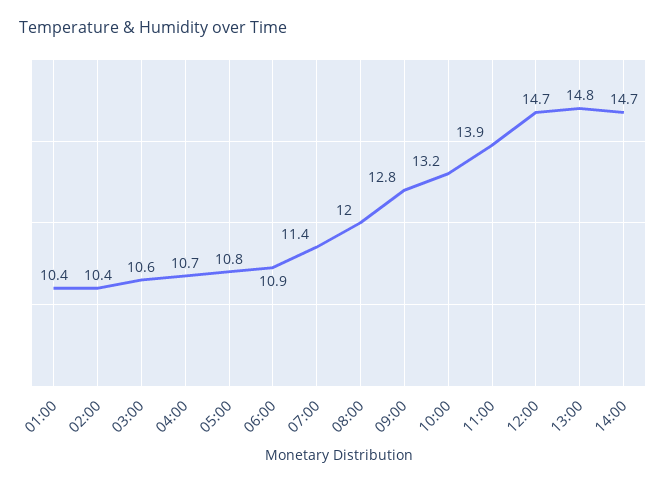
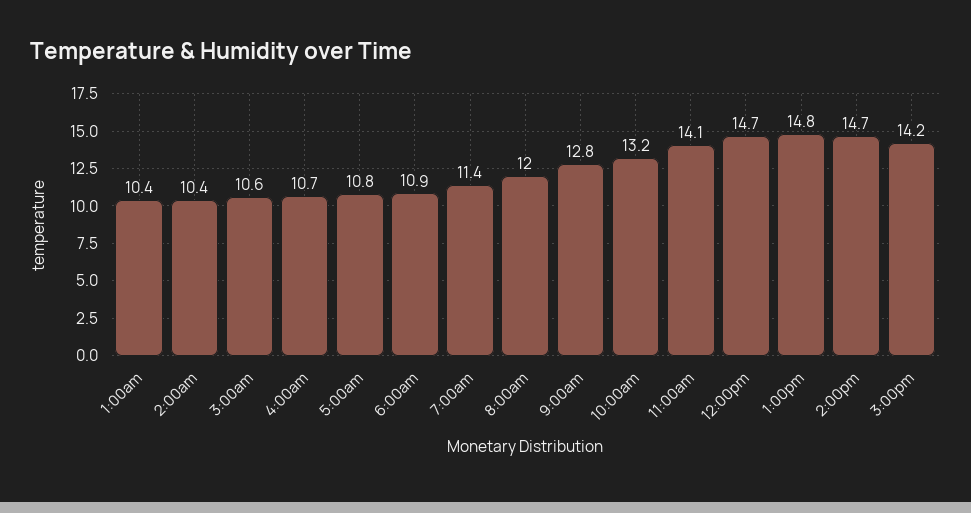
11:00: 13.9 -> 14.1
3:00pm: none -> 14.2

